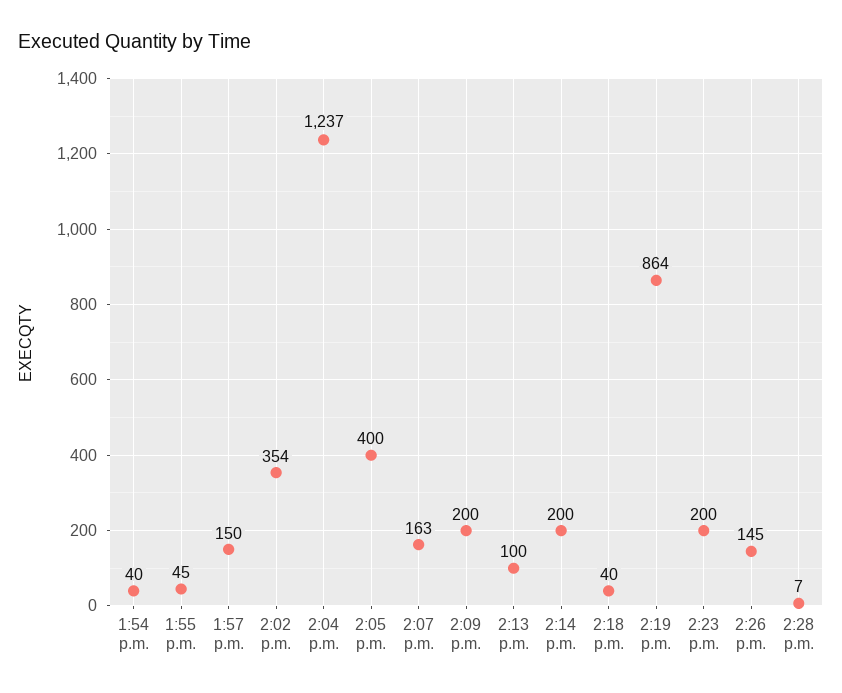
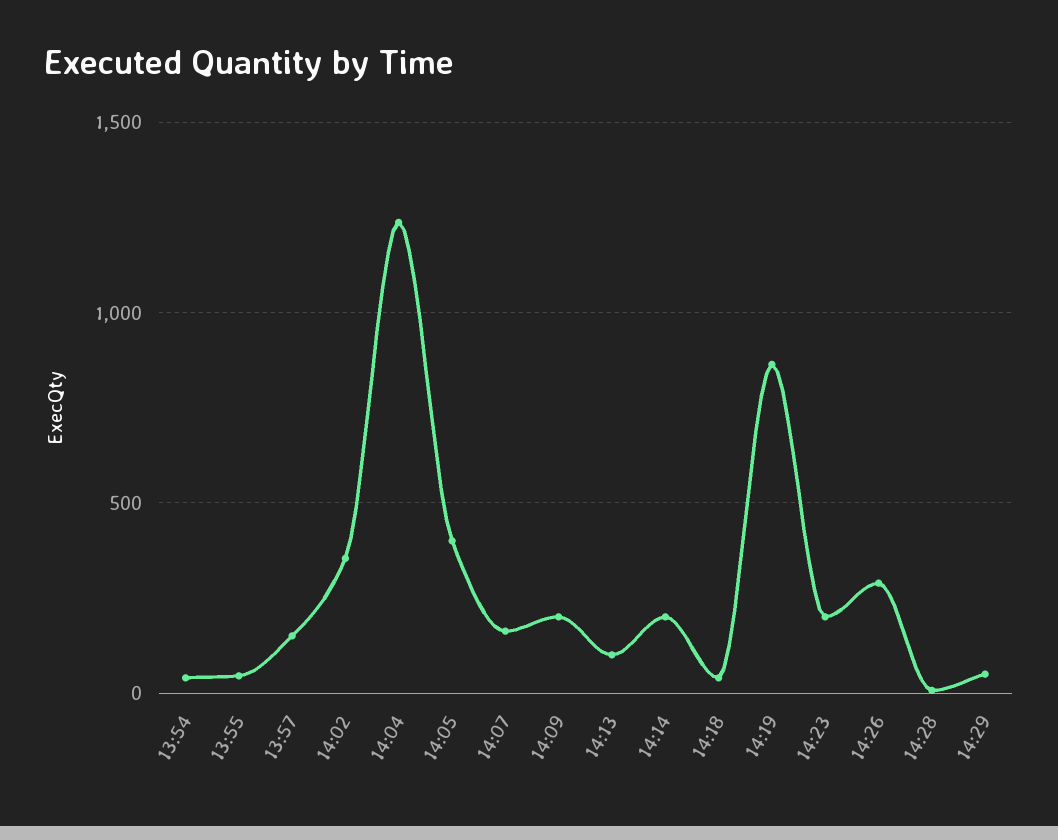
2:26 p.m.: 145 -> 300
14:29: none -> 50

